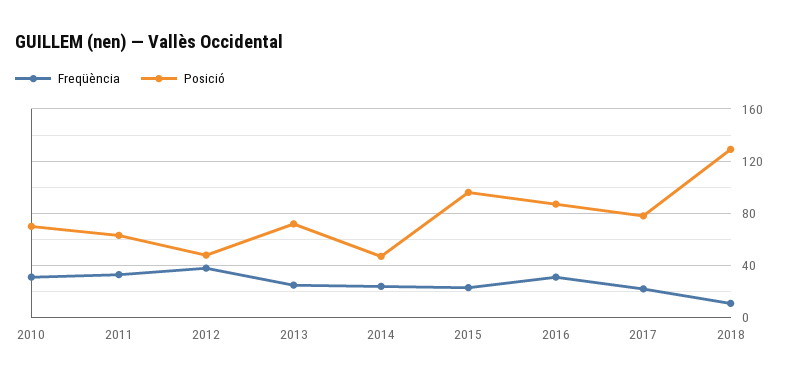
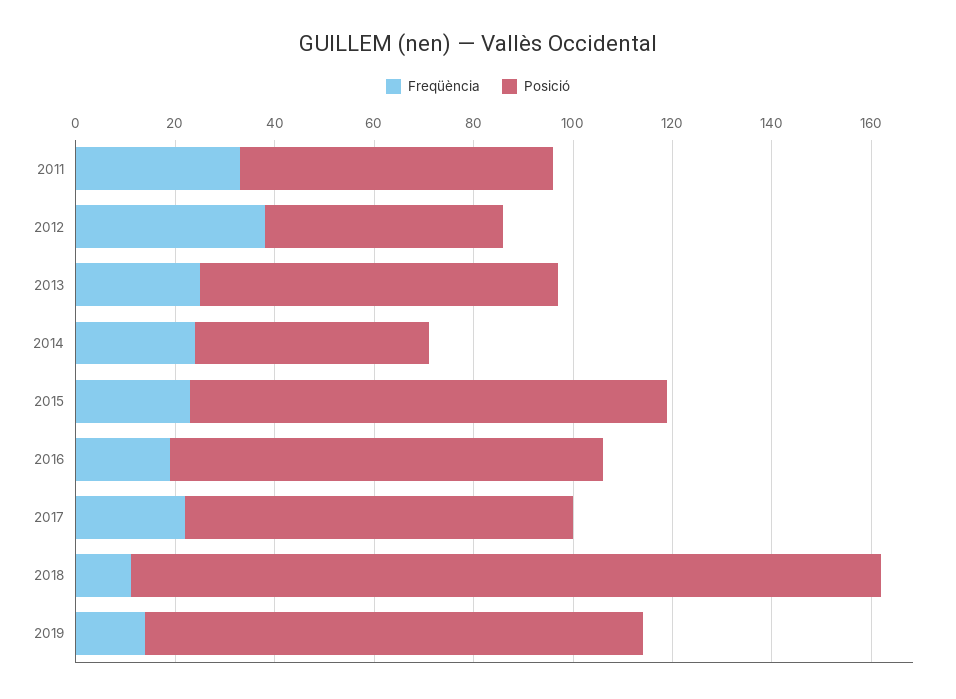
Freqüència, 2010: 30 -> none
Posició, 2010: 70 -> none
Freqüència, 2016: 30 -> 20
Posició, 2018: 130 -> 150
Freqüència, 2019: none -> 15
Posició, 2019: none -> 100

